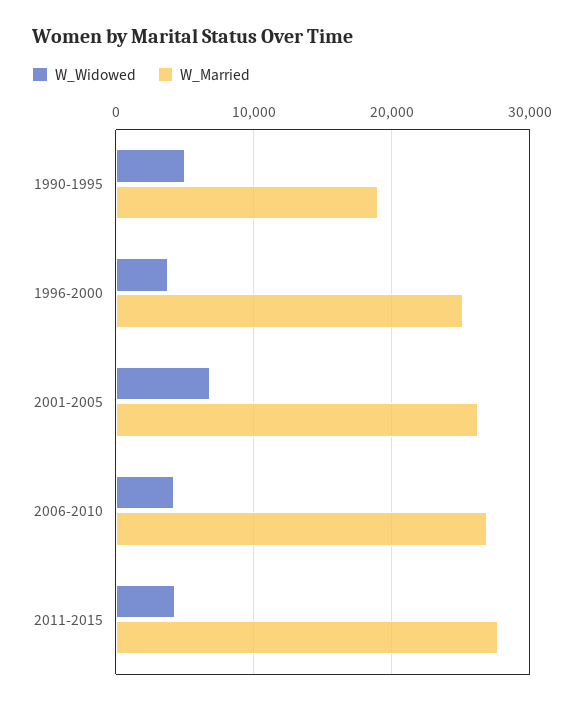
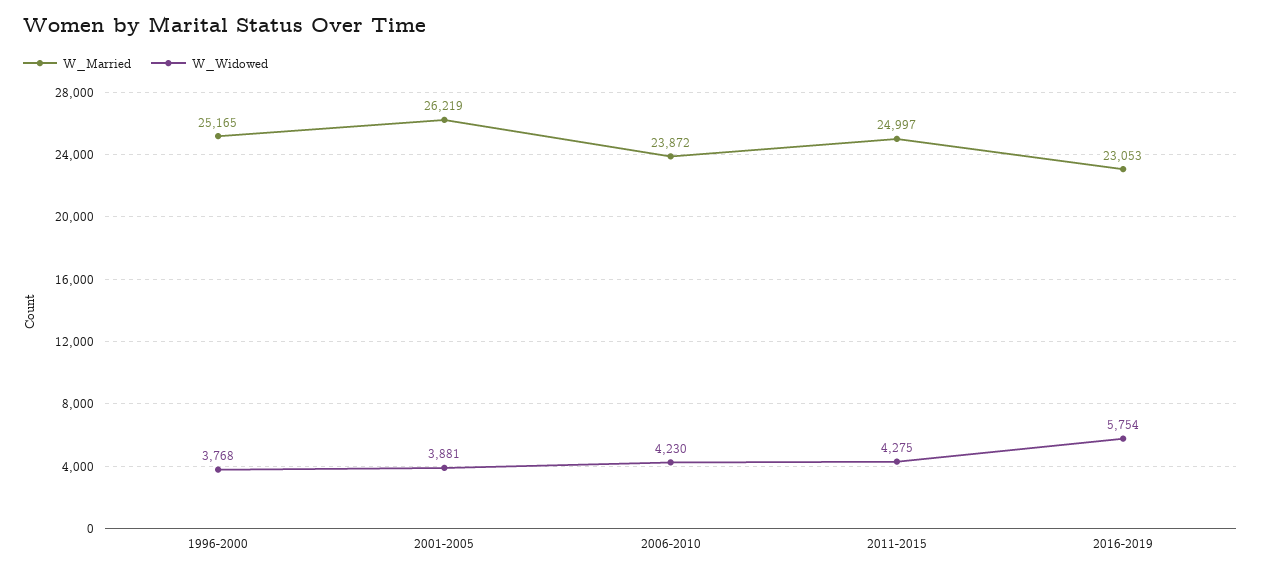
W_Widowed, 1990-1995: 5000 -> none
W_Married, 1990-1995: 19000 -> none
W_Widowed, 2001-2005: 7000 -> 3881
W_Married, 2006-2010: 27000 -> 23872
W_Married, 2011-2015: 28000 -> 24997
W_Married, 2016-2019: none -> 23053
W_Widowed, 2016-2019: none -> 5754

